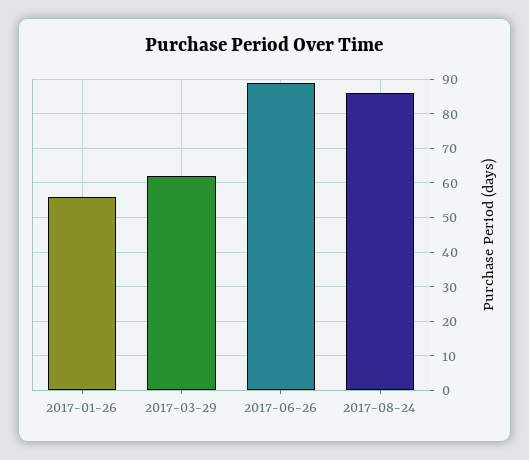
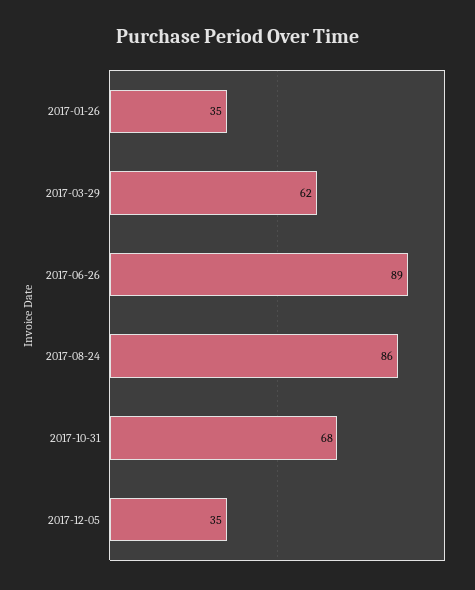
2017-01-26: 55 -> 35
2017-10-31: none -> 68
2017-12-05: none -> 35

